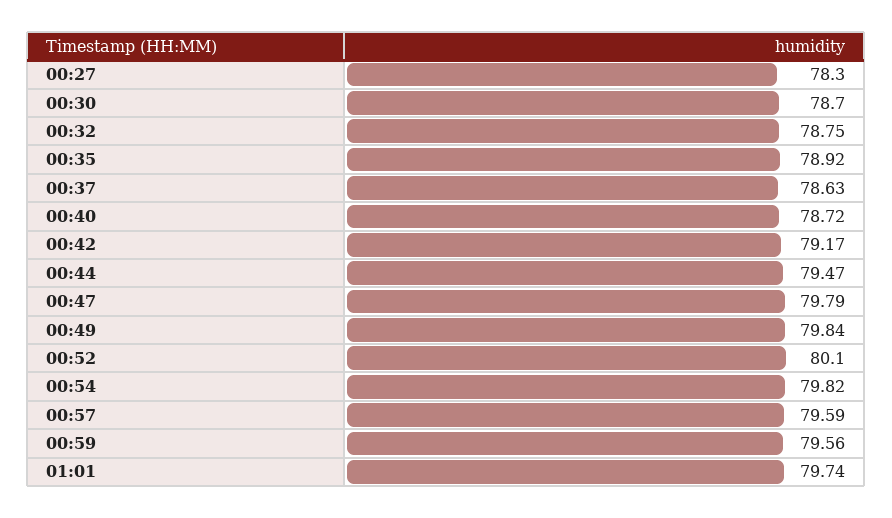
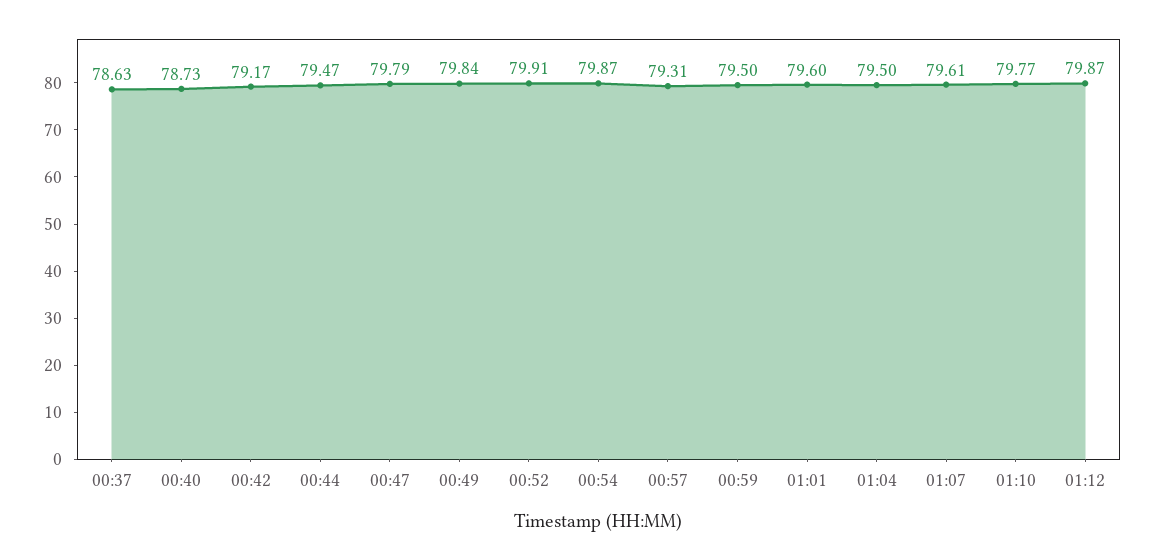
00:27: 78.3 -> none
00:30: 78.7 -> none
00:32: 78.75 -> none
00:35: 78.92 -> none
00:40: 78.72 -> 78.73
00:52: 80.1 -> 79.91
00:54: 79.82 -> 79.87
00:57: 79.59 -> 79.31
00:59: 79.56 -> 79.5
01:01: 79.74 -> 79.6
01:04: none -> 79.5
01:07: none -> 79.61
01:10: none -> 79.77
01:12: none -> 79.87

